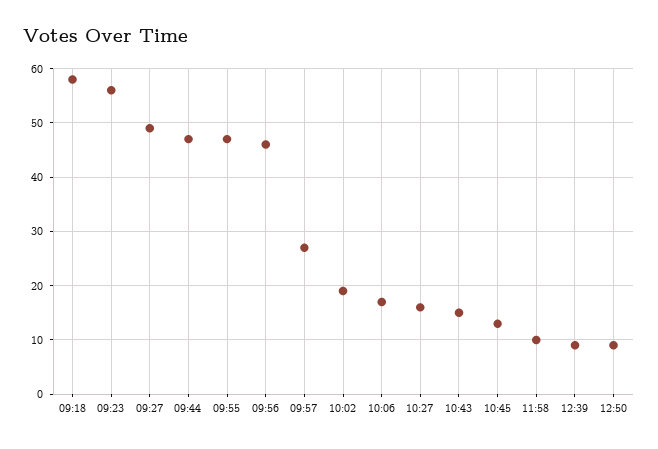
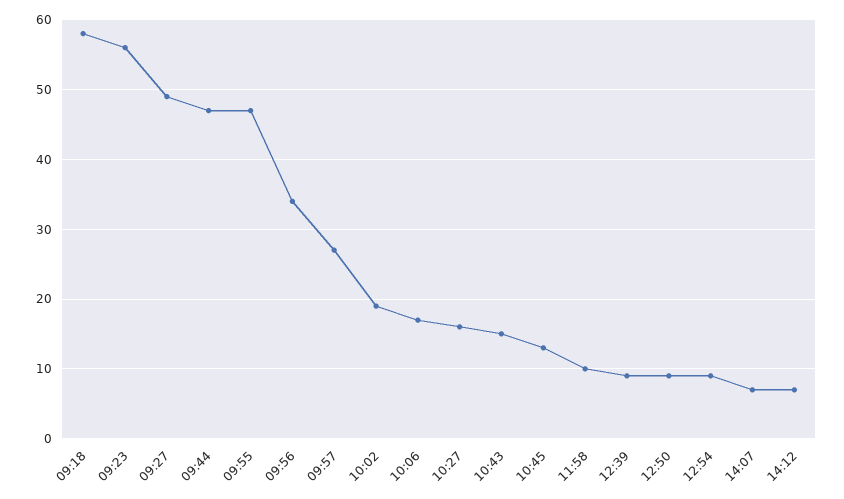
09:56: 45 -> 34
12:54: none -> 9
14:07: none -> 7
14:12: none -> 7

